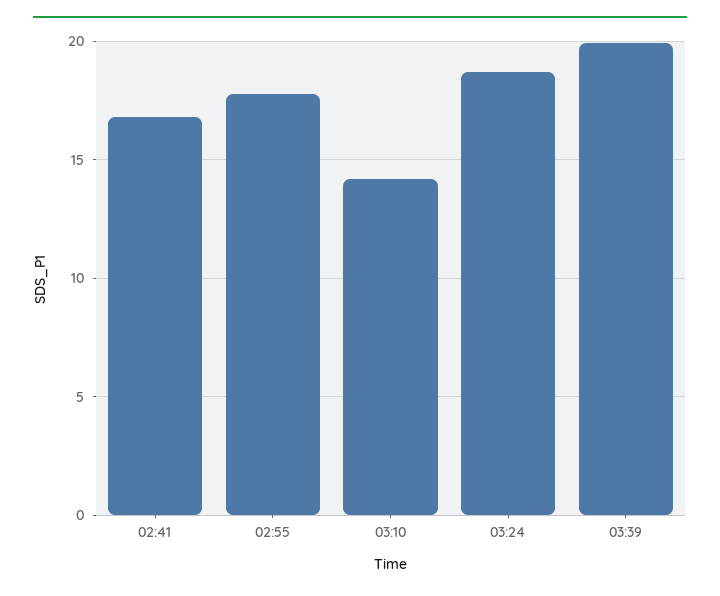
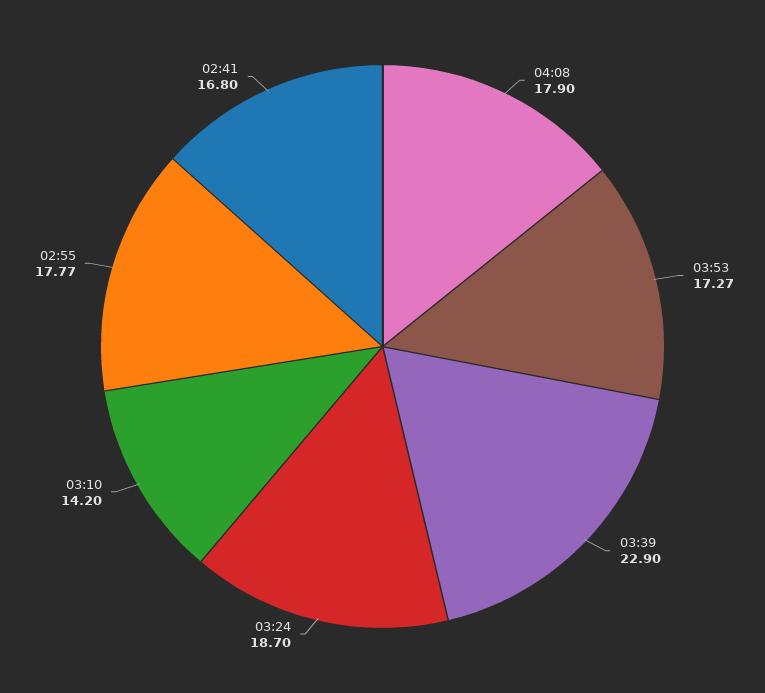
03:39: 20 -> 22.9
04:08: none -> 17.9
03:53: none -> 17.27

